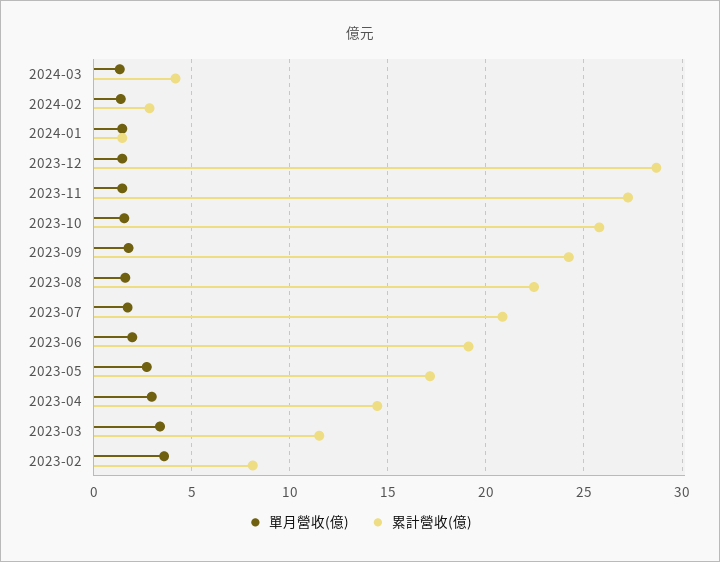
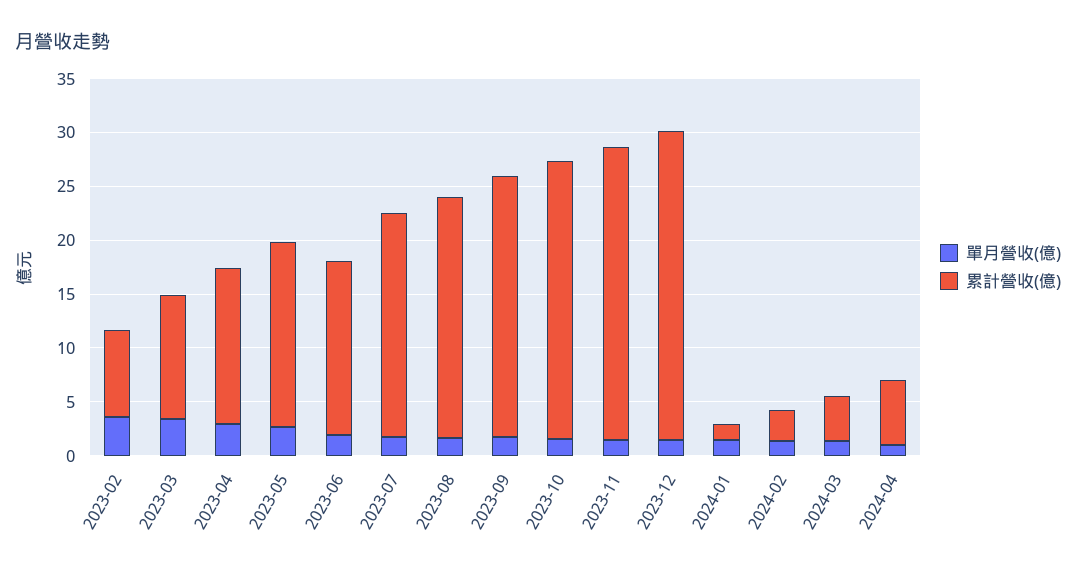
累計營收(億), 2023-06: 19 -> 16
單月營收(億), 2024-04: none -> 1
累計營收(億), 2024-04: none -> 6

